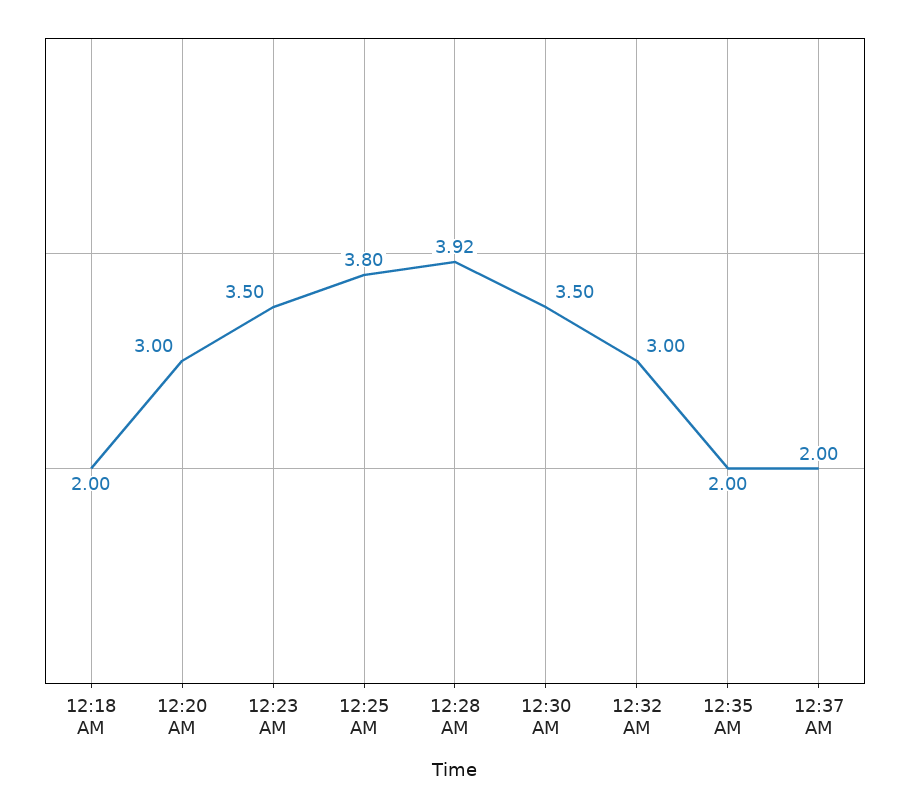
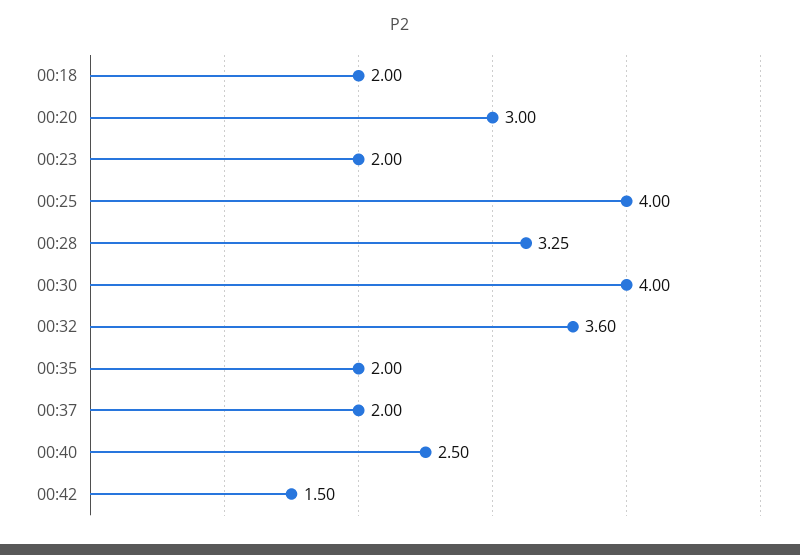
12:23 AM: 3.5 -> 2
12:25 AM: 3.8 -> 4
12:28 AM: 3.92 -> 3.25
12:30 AM: 3.5 -> 4
12:32 AM: 3 -> 3.6
00:40: none -> 2.5
00:42: none -> 1.5

